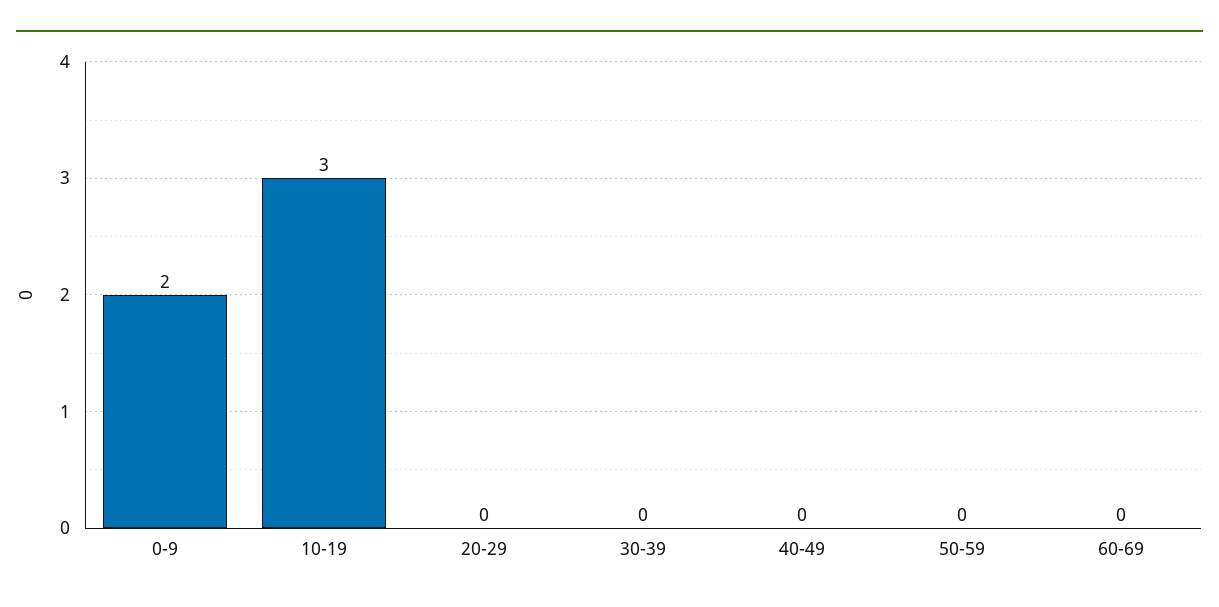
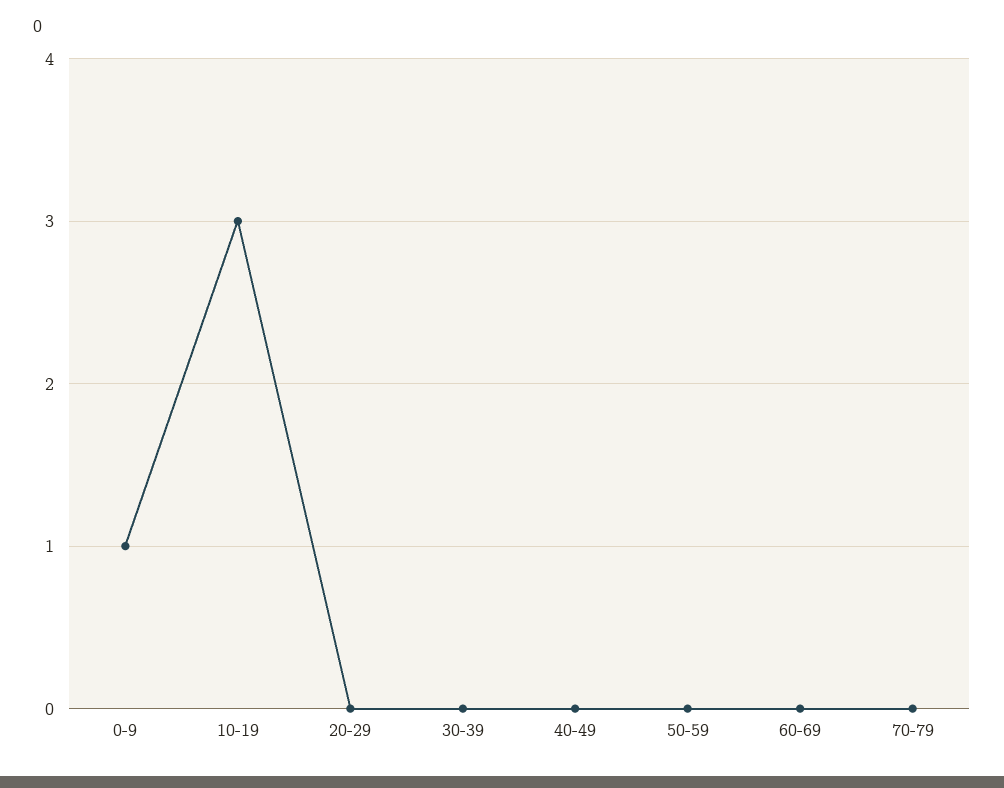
0-9: 2 -> 1
70-79: none -> 0

